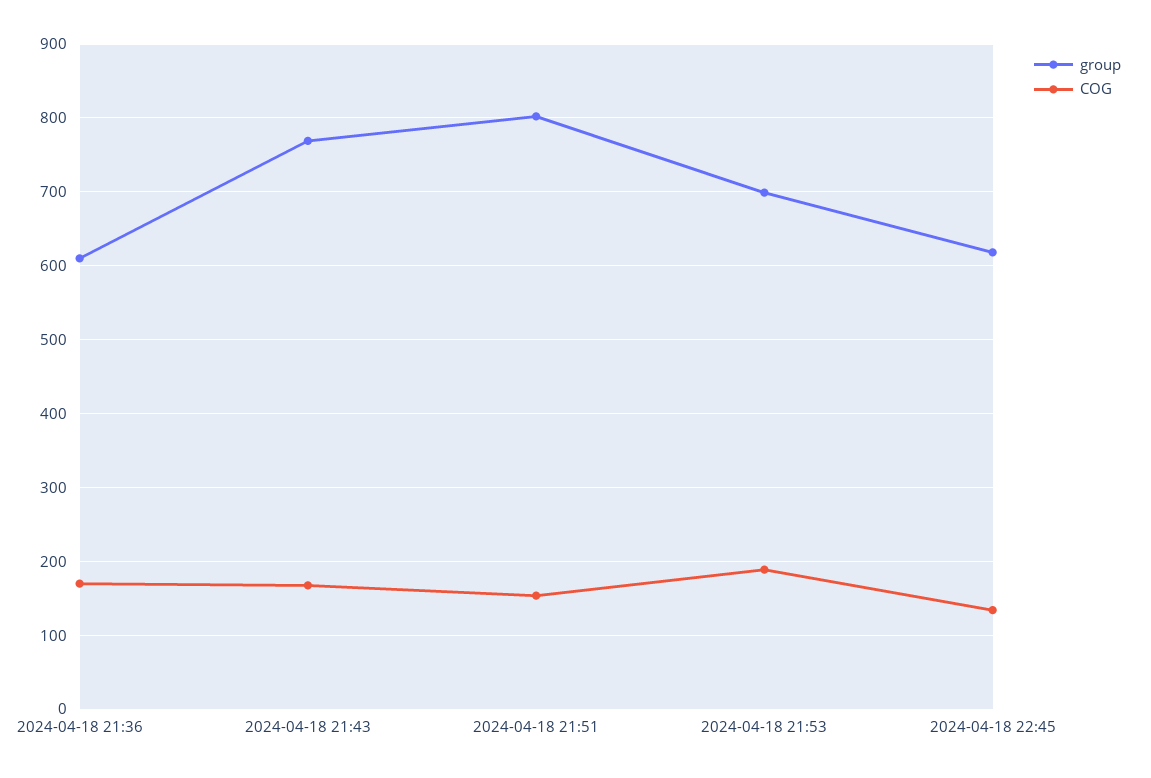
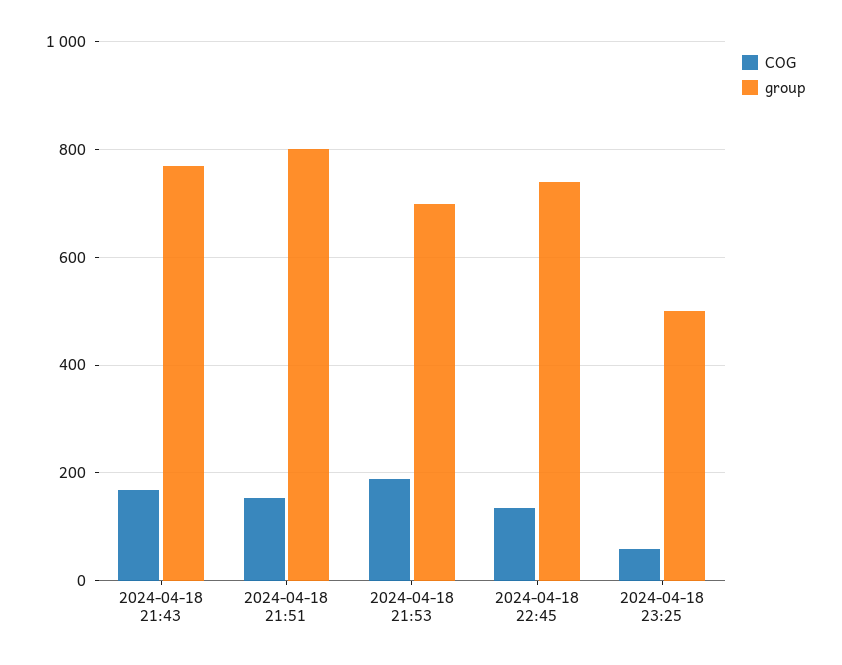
group, 2024-04-18 21:36: 610 -> none
COG, 2024-04-18 21:36: 170 -> none
group, 2024-04-18 22:45: 620 -> 740
COG, 2024-04-18 23:25: none -> 60
group, 2024-04-18 23:25: none -> 500

